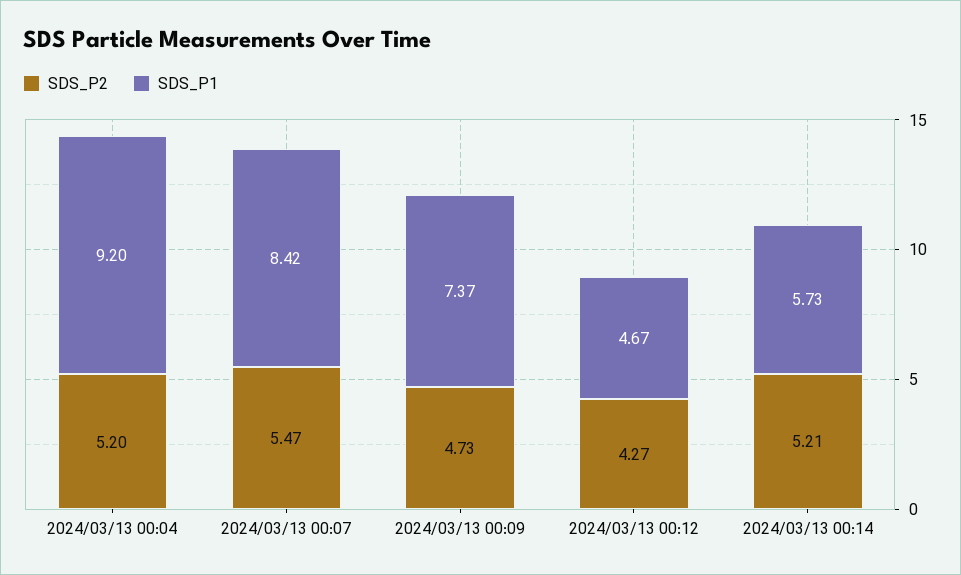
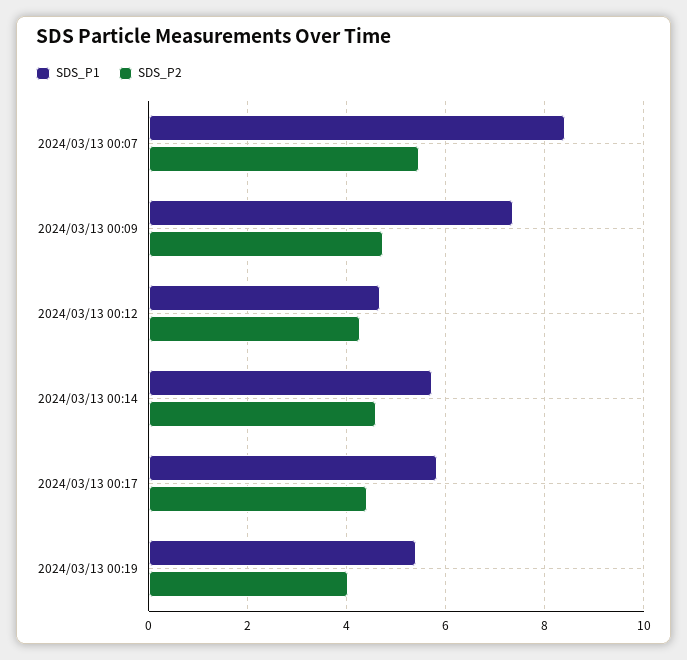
SDS_P2, 2024/03/13 00:04: 5.2 -> none
SDS_P1, 2024/03/13 00:04: 9.2 -> none
SDS_P2, 2024/03/13 00:14: 5.21 -> 4.6
SDS_P1, 2024/03/13 00:17: none -> 5.8
SDS_P2, 2024/03/13 00:17: none -> 4.4
SDS_P1, 2024/03/13 00:19: none -> 5.4
SDS_P2, 2024/03/13 00:19: none -> 4

